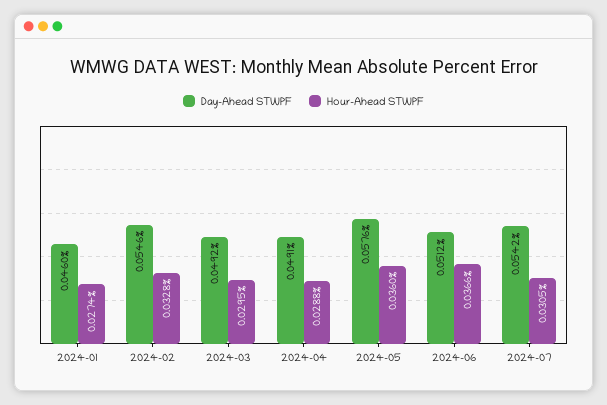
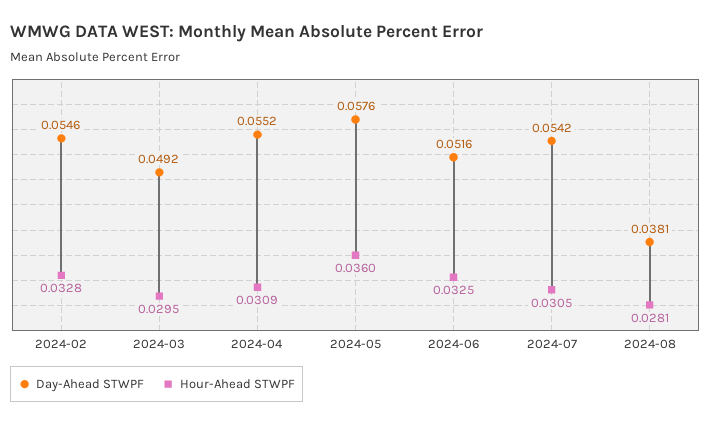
Day-Ahead STWPF, 2024-01: 0.046 -> none
Hour-Ahead STWPF, 2024-01: 0.0274 -> none
Day-Ahead STWPF, 2024-04: 0.0491 -> 0.0552
Hour-Ahead STWPF, 2024-04: 0.0288 -> 0.0309
Day-Ahead STWPF, 2024-06: 0.0512 -> 0.0516
Hour-Ahead STWPF, 2024-06: 0.0366 -> 0.0325
Day-Ahead STWPF, 2024-08: none -> 0.0381
Hour-Ahead STWPF, 2024-08: none -> 0.0281

